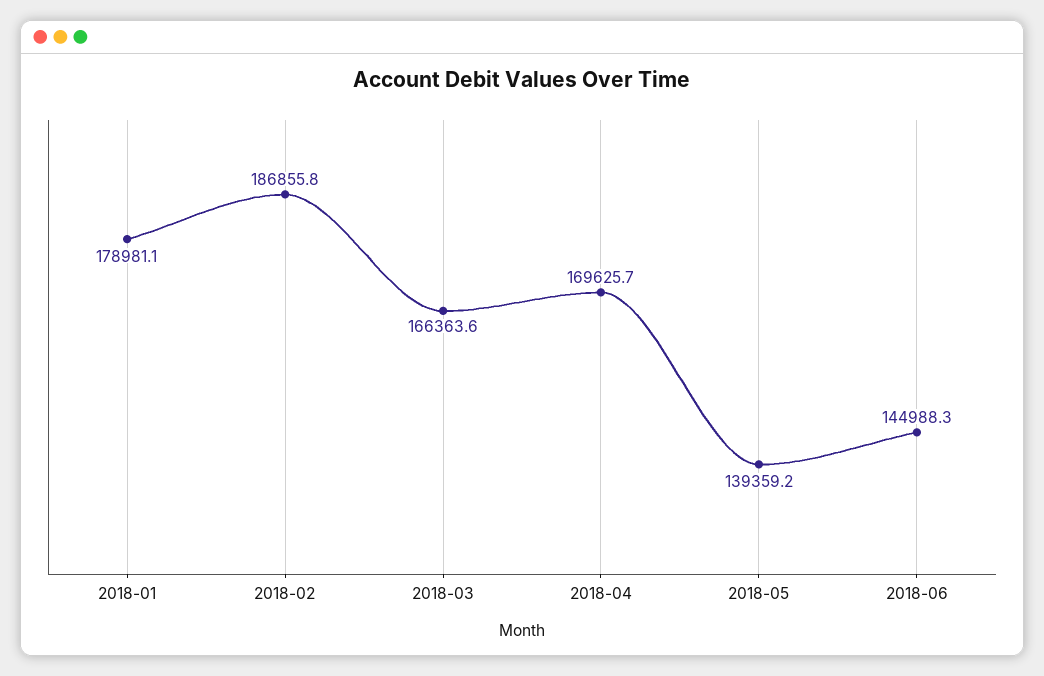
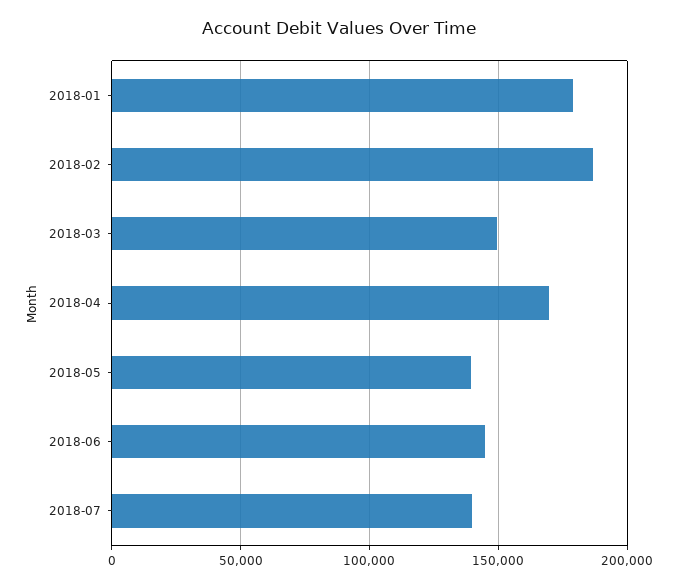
2018-03: 166363.6 -> 150000
2018-07: none -> 140000

